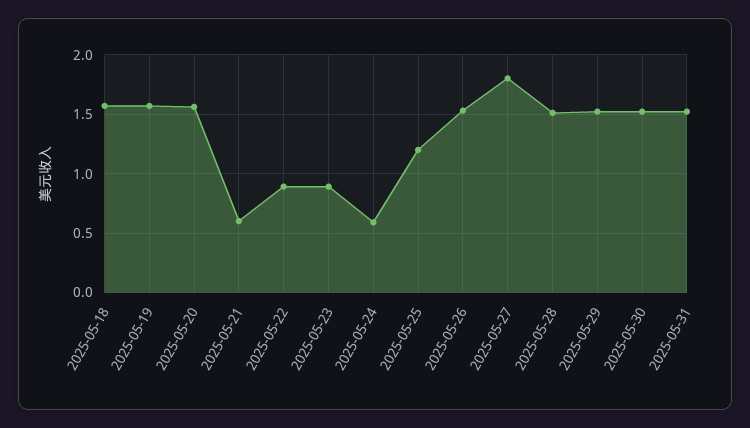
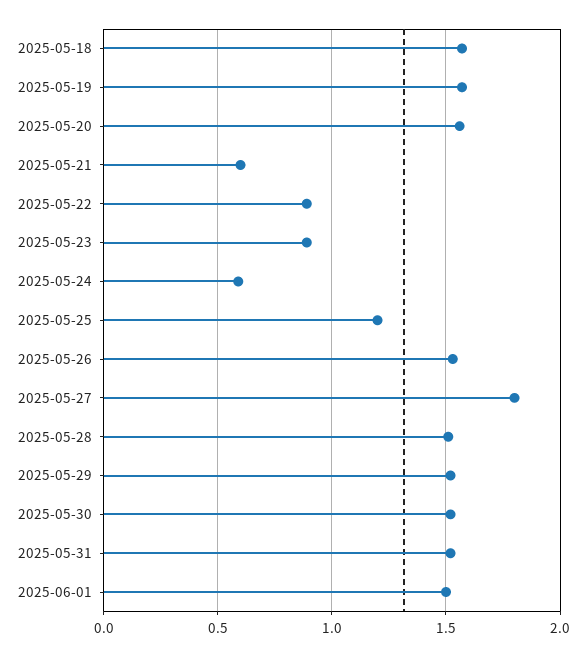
2025-06-01: none -> 1.5

